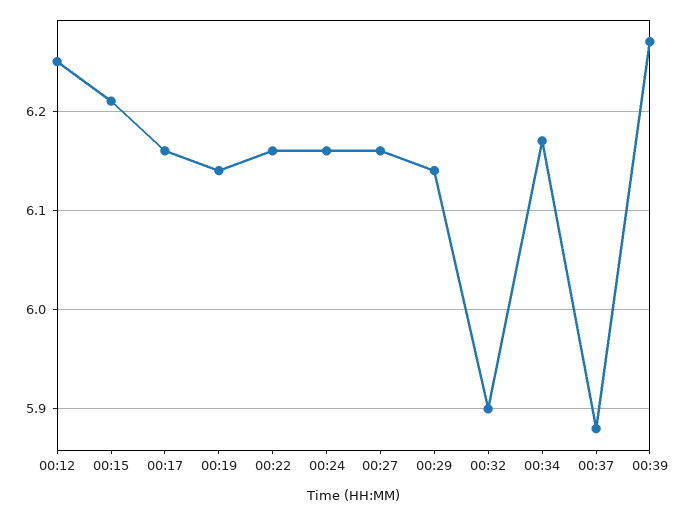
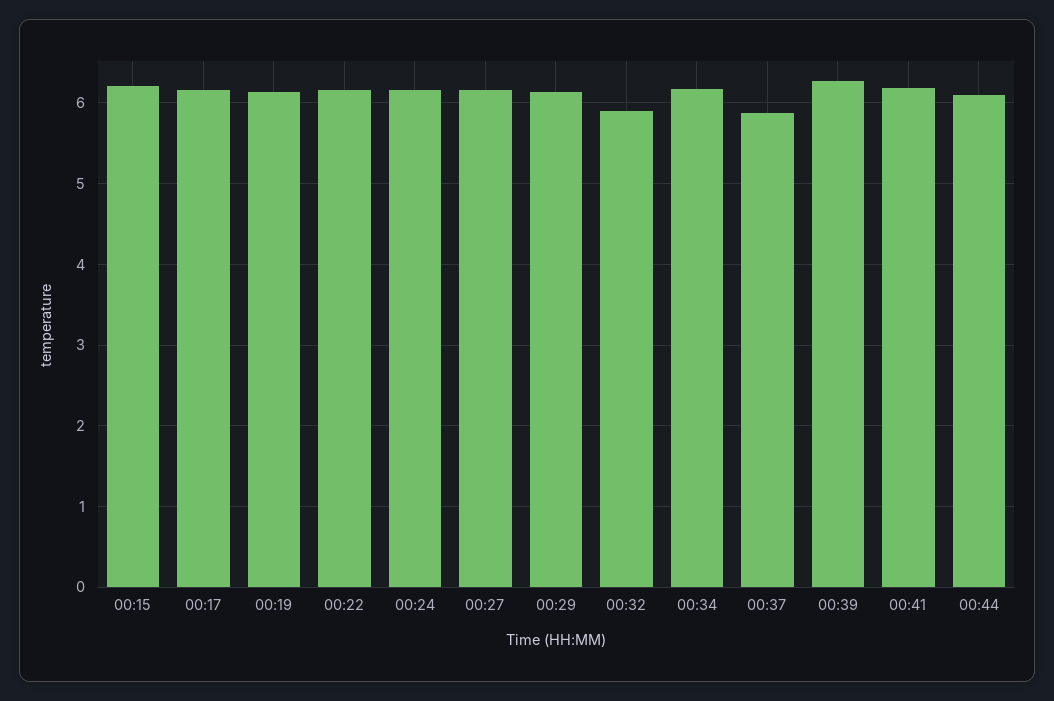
00:12: 6.25 -> none
00:41: none -> 6.2
00:44: none -> 6.1

